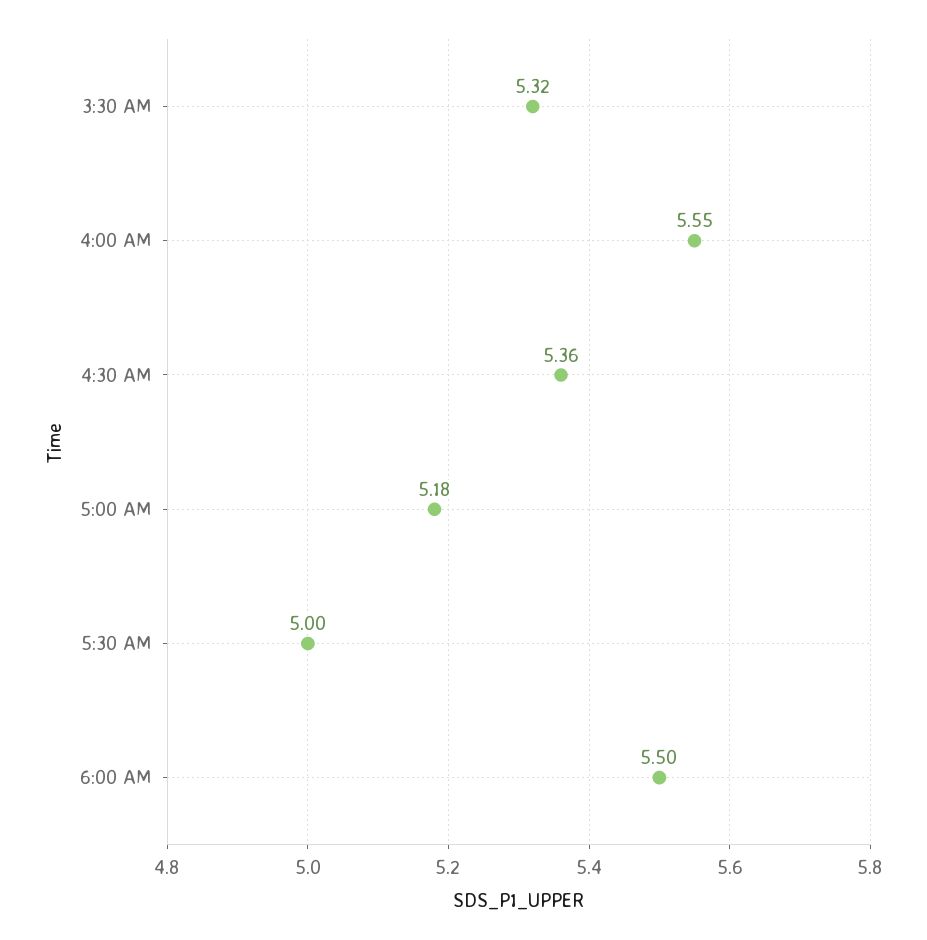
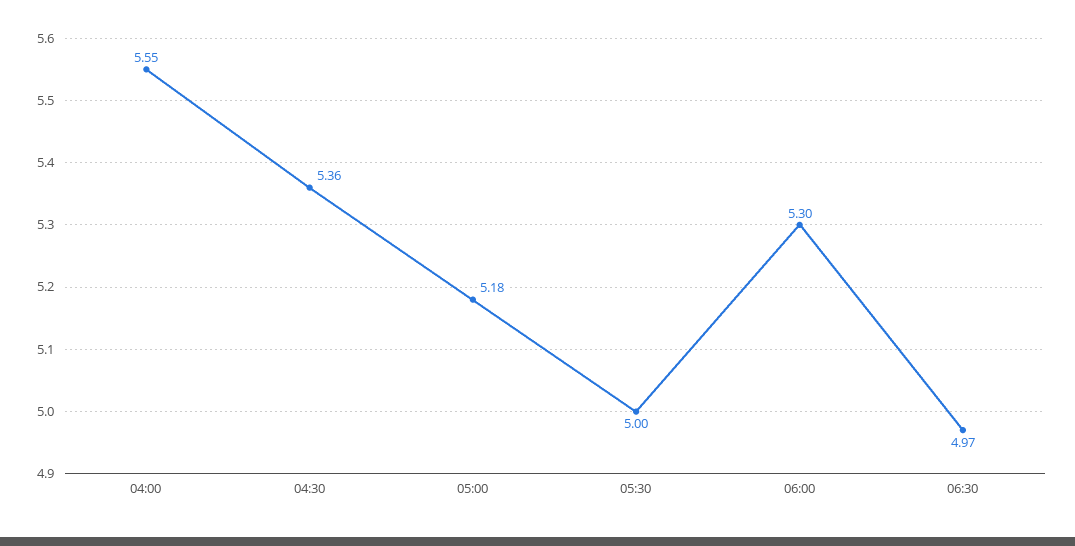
3:30 AM: 5.32 -> none
6:00 AM: 5.5 -> 5.3
06:30: none -> 4.97

